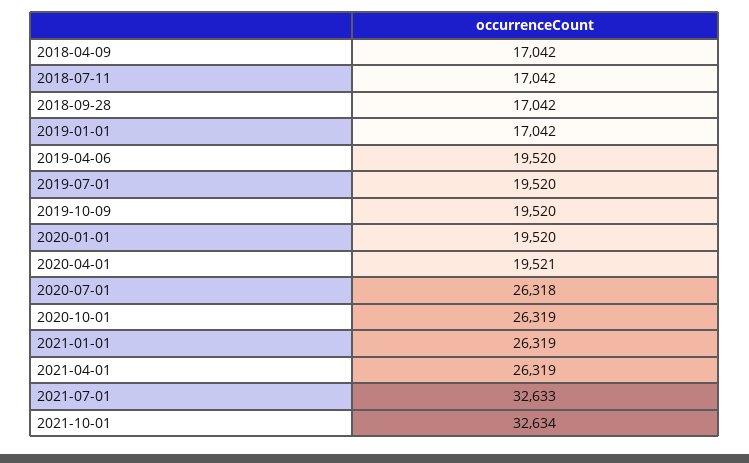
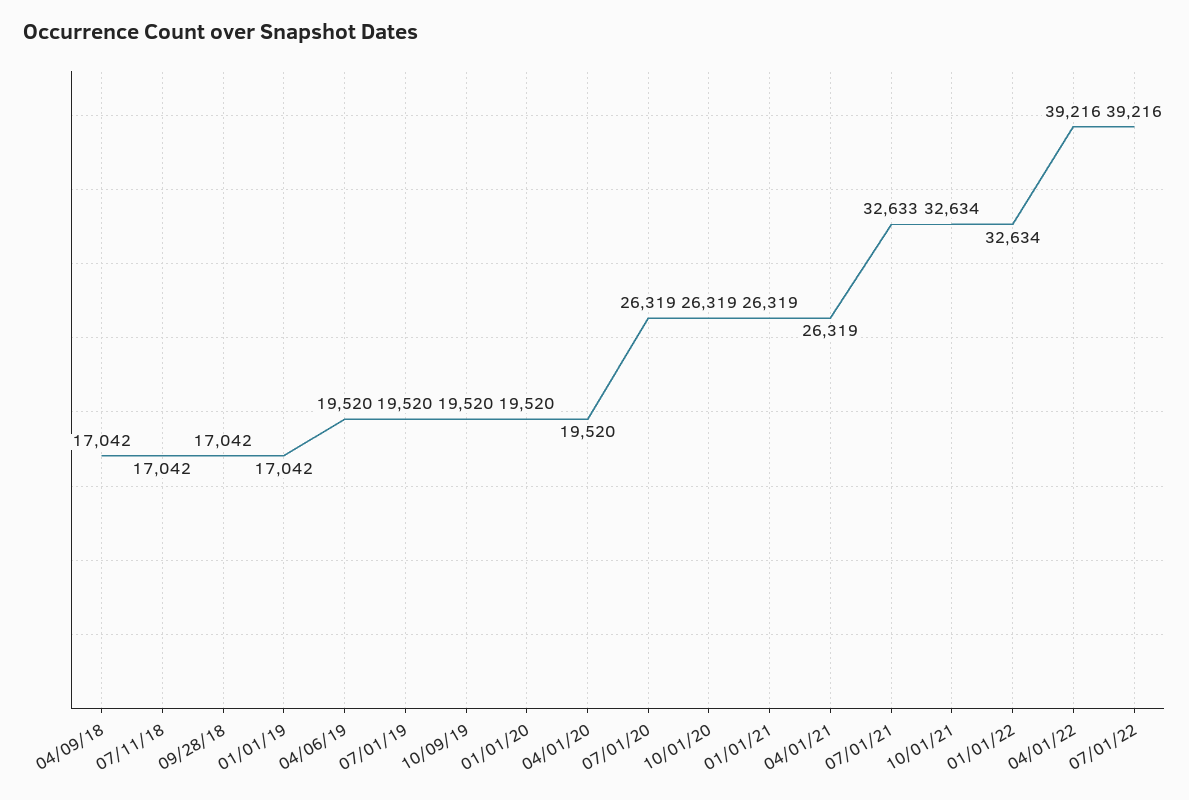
2020-04-01: 19521 -> 19520
2020-07-01: 26318 -> 26319
01/01/22: none -> 32634
04/01/22: none -> 39216
07/01/22: none -> 39216

